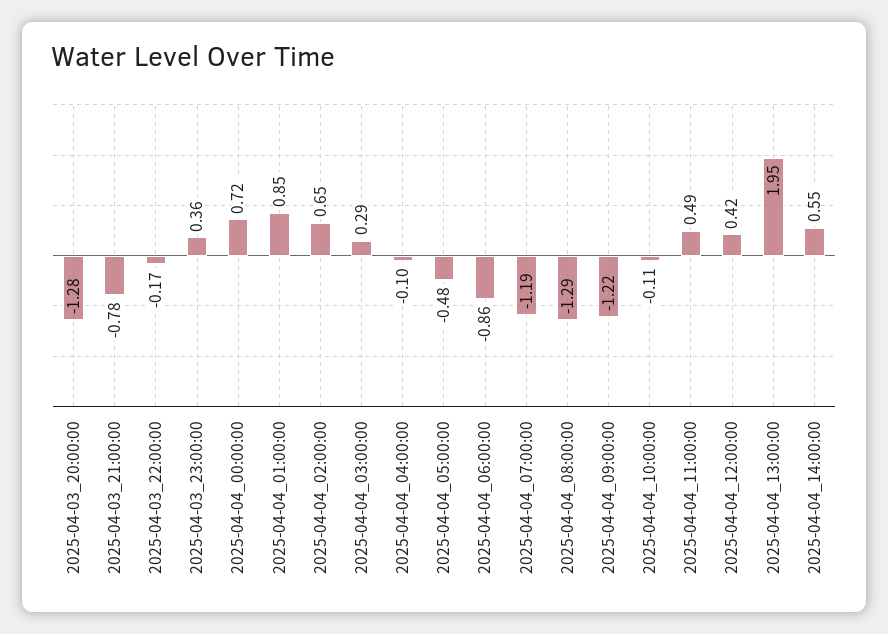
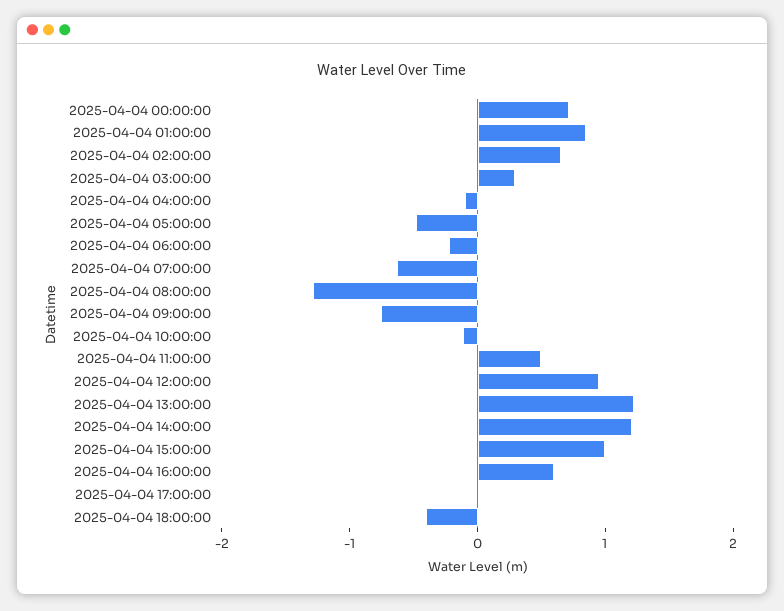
2025-04-03_20:00:00: -1.28 -> none
2025-04-03_21:00:00: -0.78 -> none
2025-04-03_22:00:00: -0.17 -> none
2025-04-03_23:00:00: 0.36 -> none
2025-04-04_06:00:00: -0.86 -> -0.2
2025-04-04_07:00:00: -1.19 -> -0.6
2025-04-04_09:00:00: -1.22 -> -0.8
2025-04-04_12:00:00: 0.42 -> 1
2025-04-04_13:00:00: 1.95 -> 1.2
2025-04-04_14:00:00: 0.55 -> 1.2
2025-04-04 15:00:00: none -> 1
2025-04-04 16:00:00: none -> 0.6
2025-04-04 17:00:00: none -> 0
2025-04-04 18:00:00: none -> -0.4

